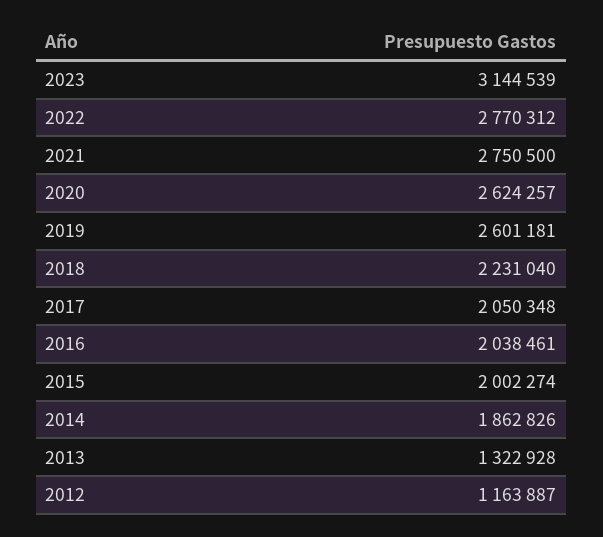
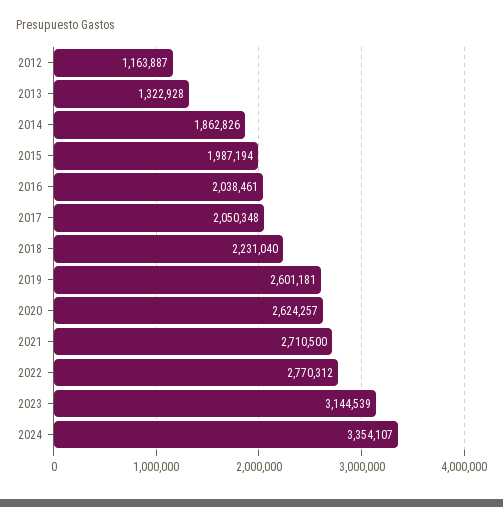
2021: 2750500 -> 2710500
2015: 2002274 -> 1987194
2024: none -> 3354107

